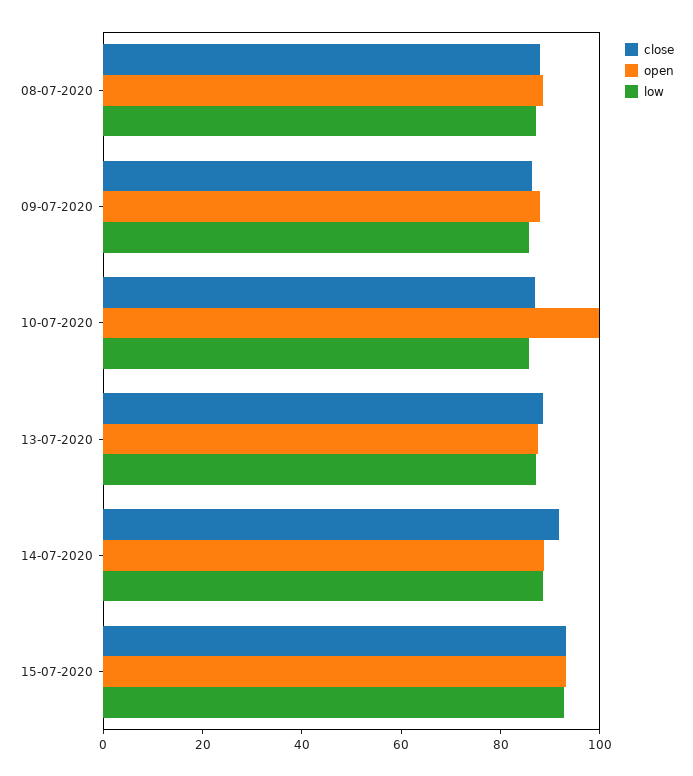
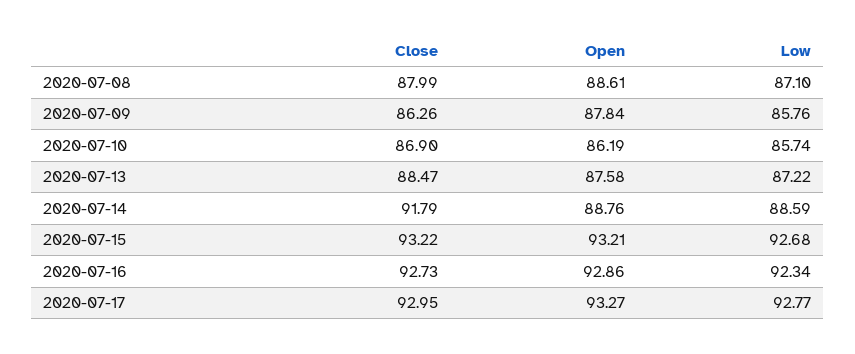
open, 10-07-2020: 100 -> 86.19
close, 2020-07-16: none -> 92.73
open, 2020-07-16: none -> 92.86
low, 2020-07-16: none -> 92.34
close, 2020-07-17: none -> 92.95
open, 2020-07-17: none -> 93.27
low, 2020-07-17: none -> 92.77

